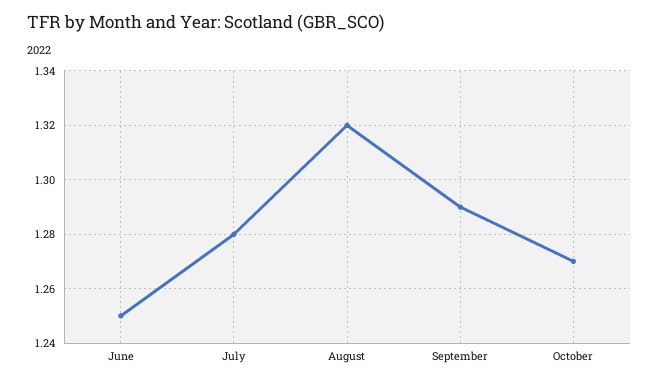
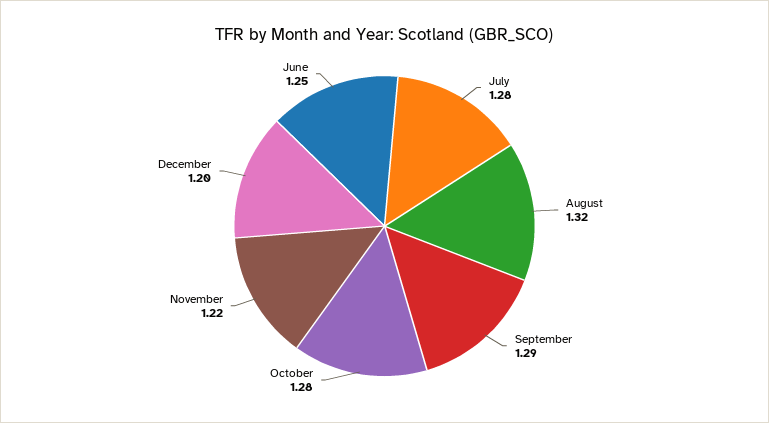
October: 1.27 -> 1.28
November: none -> 1.22
December: none -> 1.2

